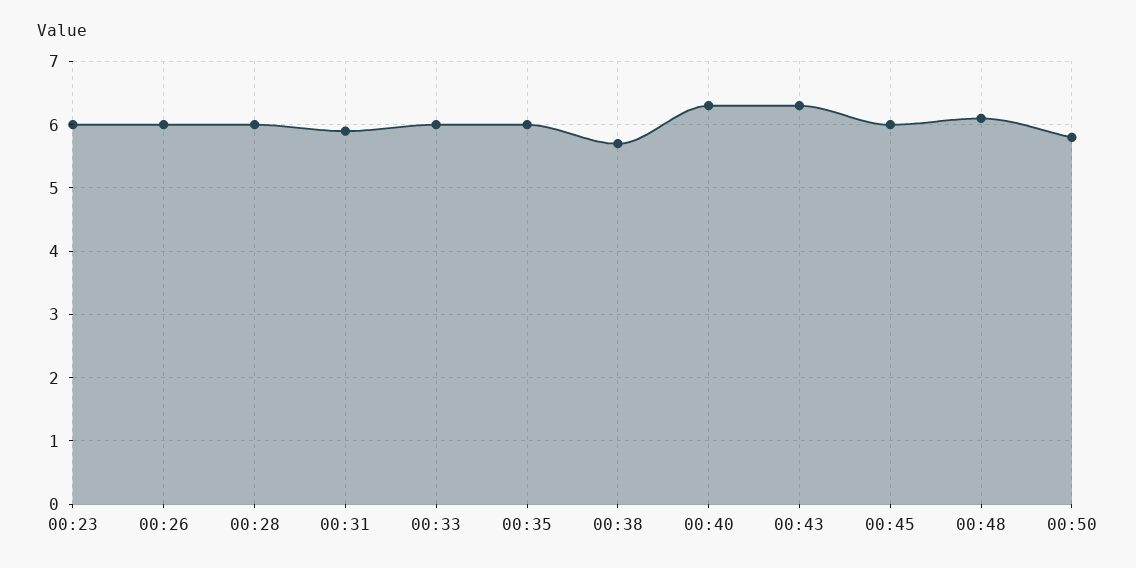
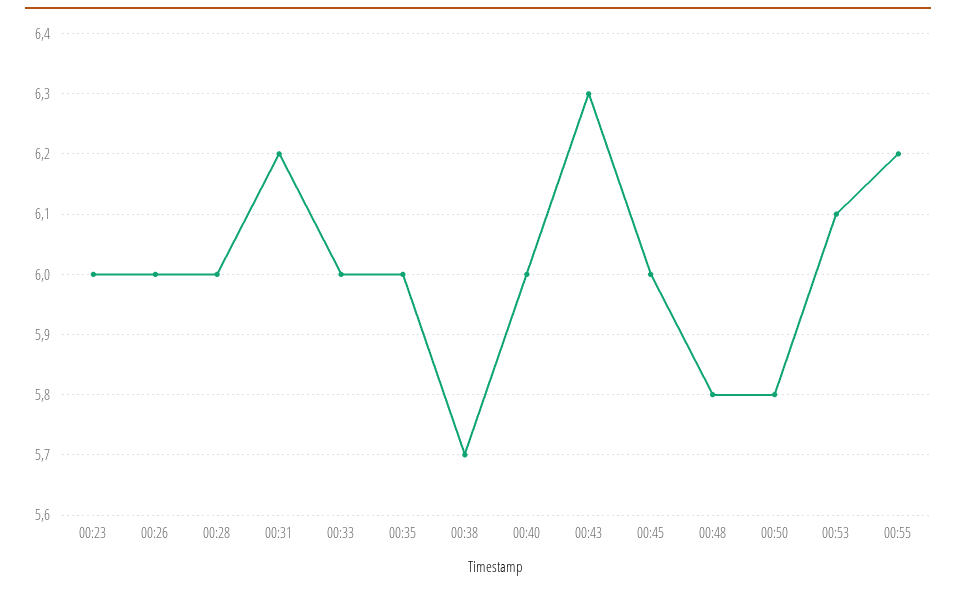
00:31: 5.9 -> 6.2
00:40: 6.3 -> 6
00:48: 6.1 -> 5.8
00:53: none -> 6.1
00:55: none -> 6.2

